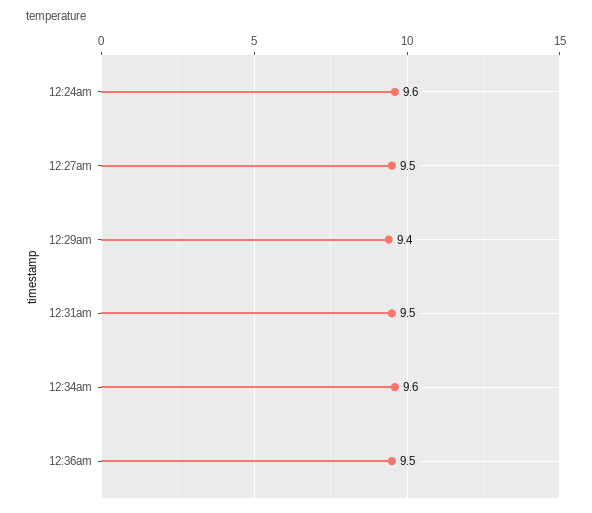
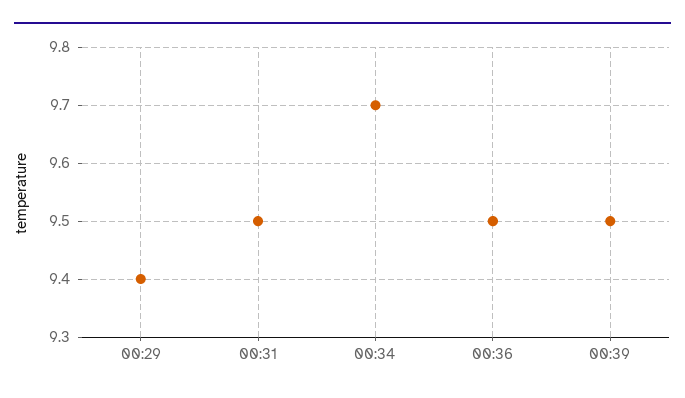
12:24am: 9.6 -> none
12:27am: 9.5 -> none
12:34am: 9.6 -> 9.7
00:39: none -> 9.5

